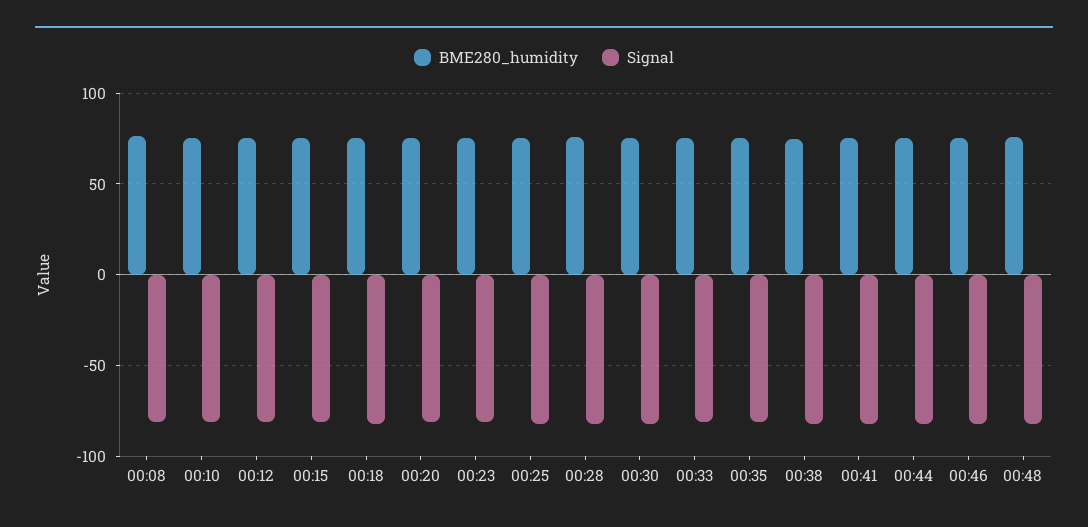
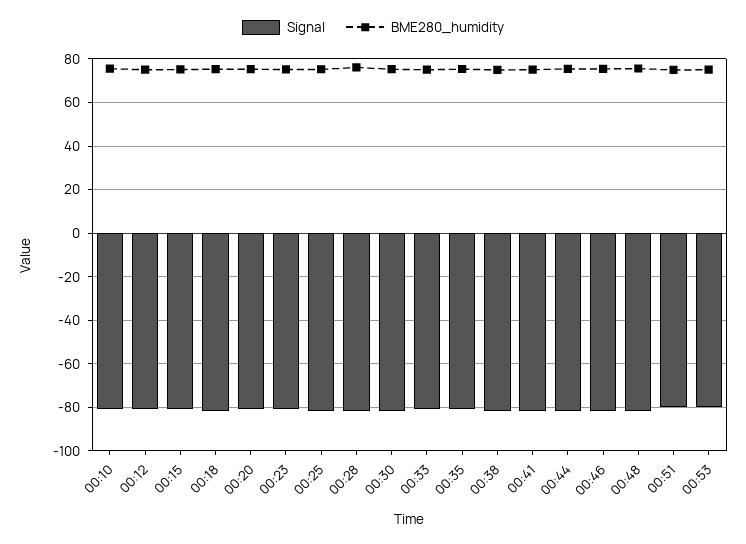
BME280_humidity, 00:08: 75 -> none
Signal, 00:08: -80 -> none
Signal, 00:51: none -> -80
BME280_humidity, 00:51: none -> 75
Signal, 00:53: none -> -80
BME280_humidity, 00:53: none -> 75

